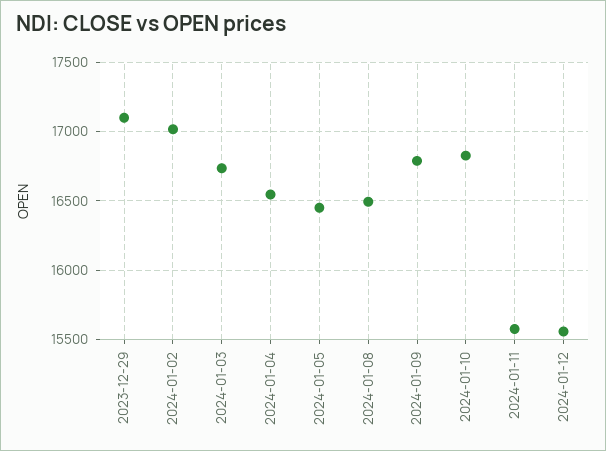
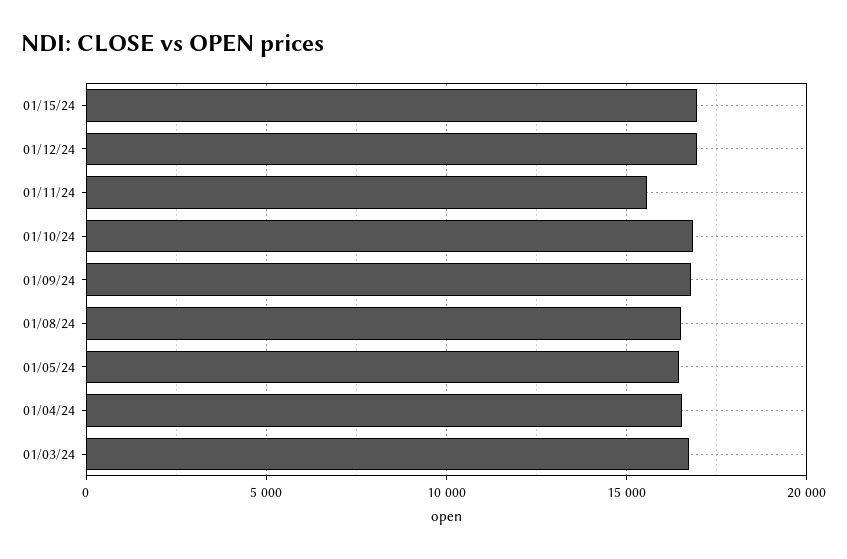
2023-12-29: 17100 -> none
2024-01-02: 17000 -> none
2024-01-12: 15550 -> 17000
01/15/24: none -> 17000

